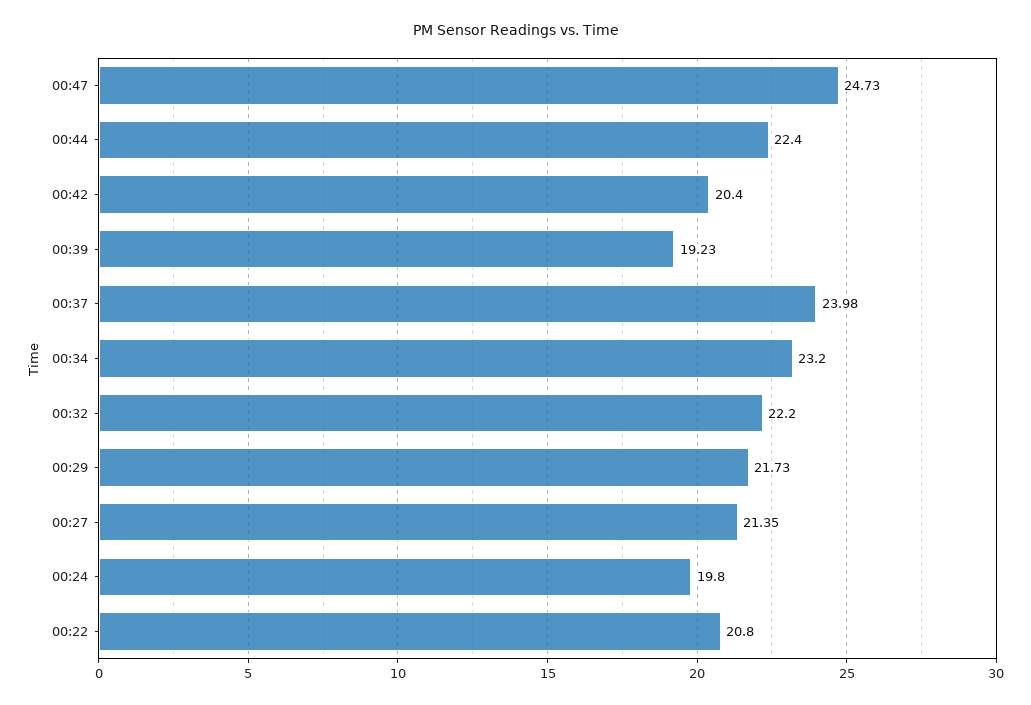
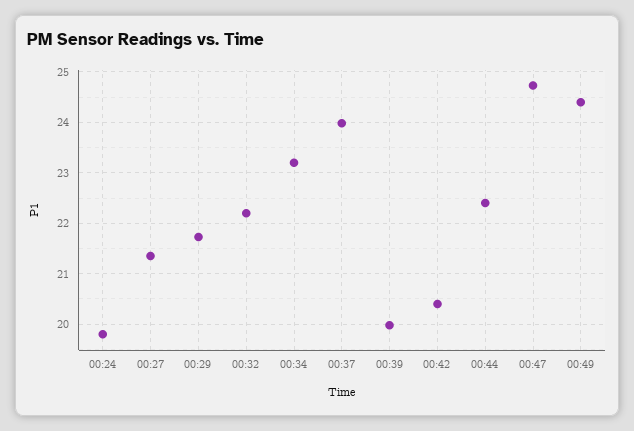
00:39: 19.23 -> 20
00:22: 20.8 -> none
00:49: none -> 24.4

